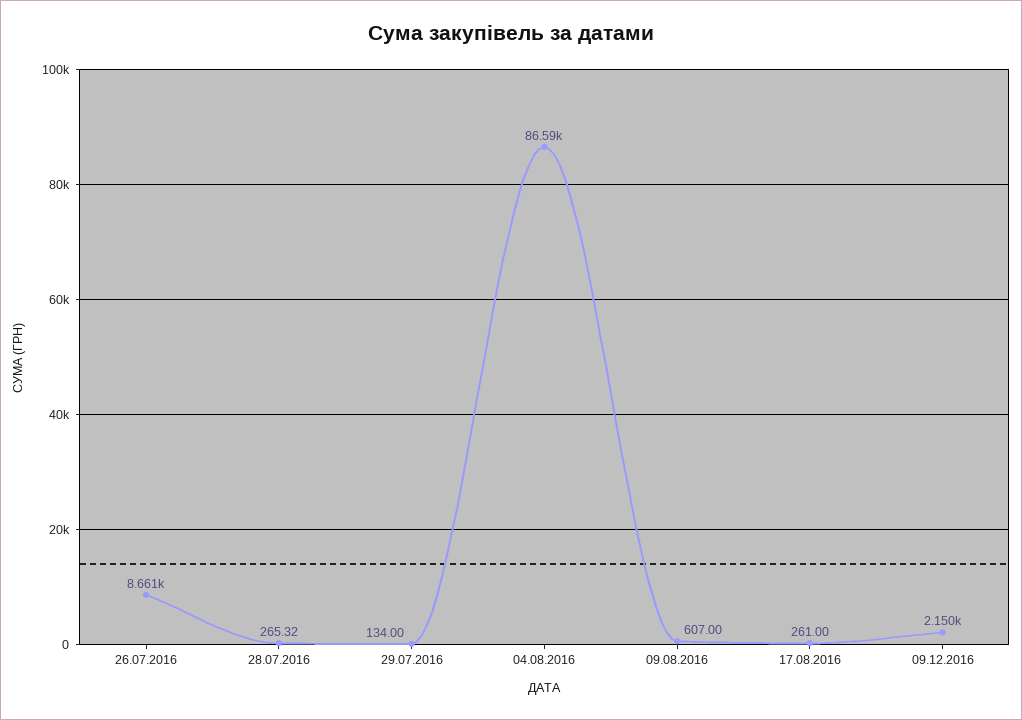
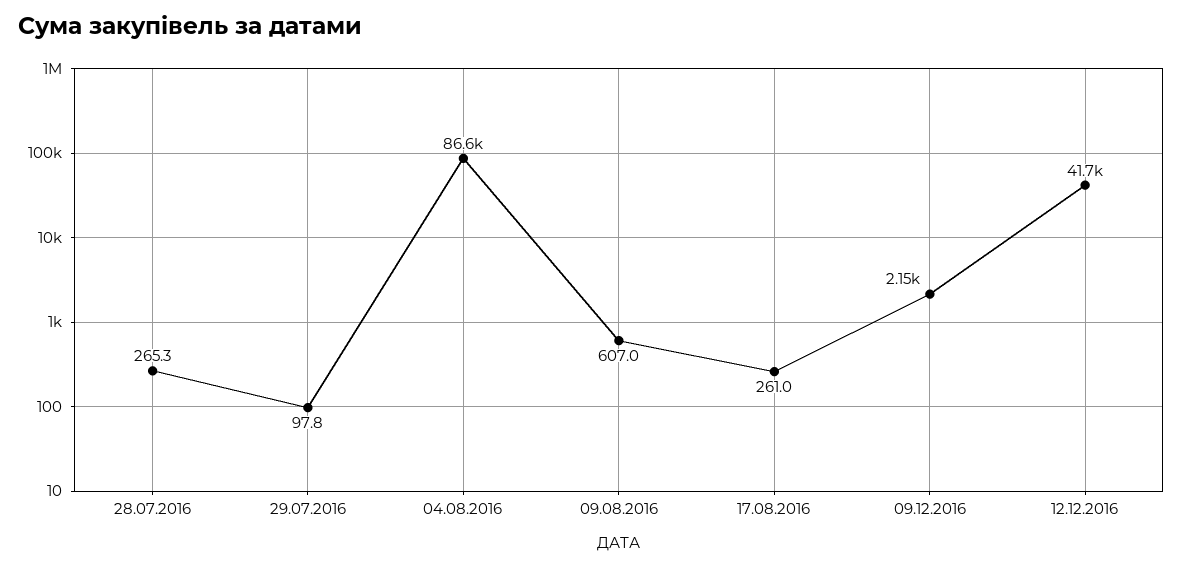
26.07.2016: 8661 -> none
29.07.2016: 134 -> 97.8
12.12.2016: none -> 41700

